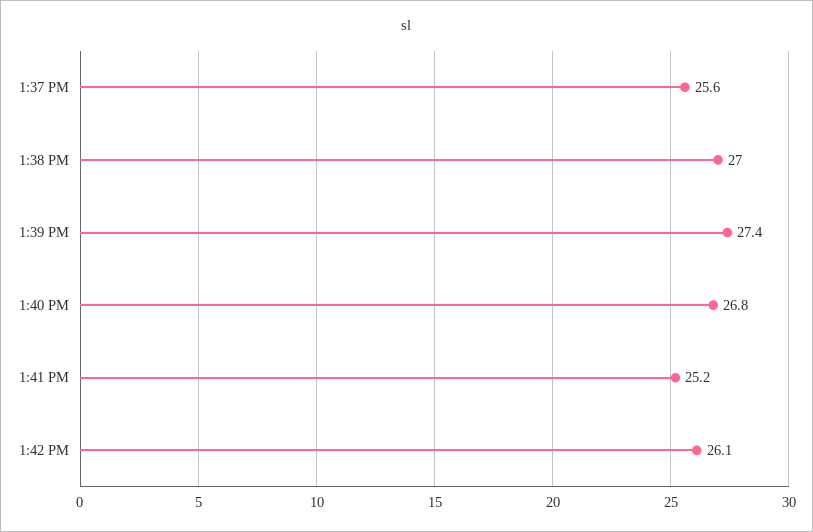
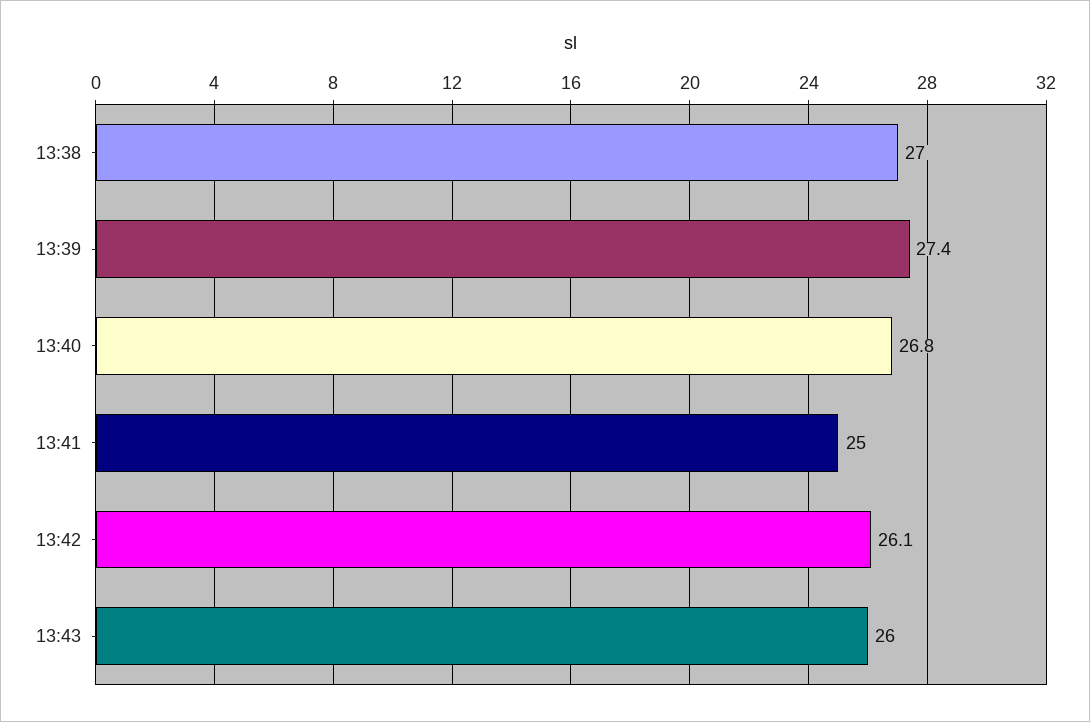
1:37 PM: 25.6 -> none
1:41 PM: 25.2 -> 25
13:43: none -> 26

